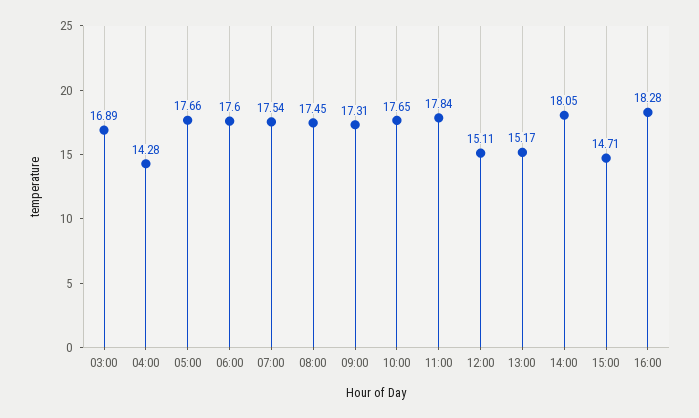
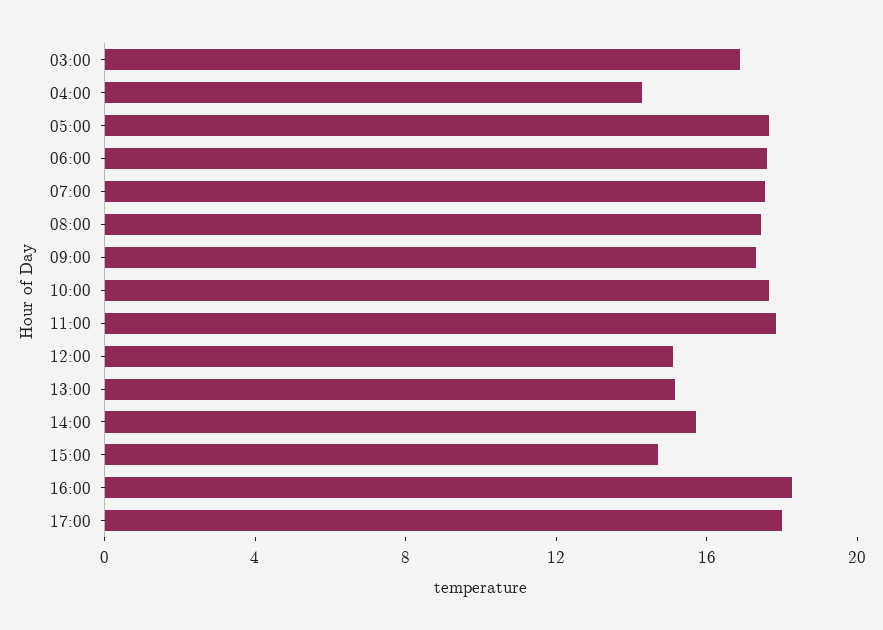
14:00: 18.05 -> 16
17:00: none -> 18

